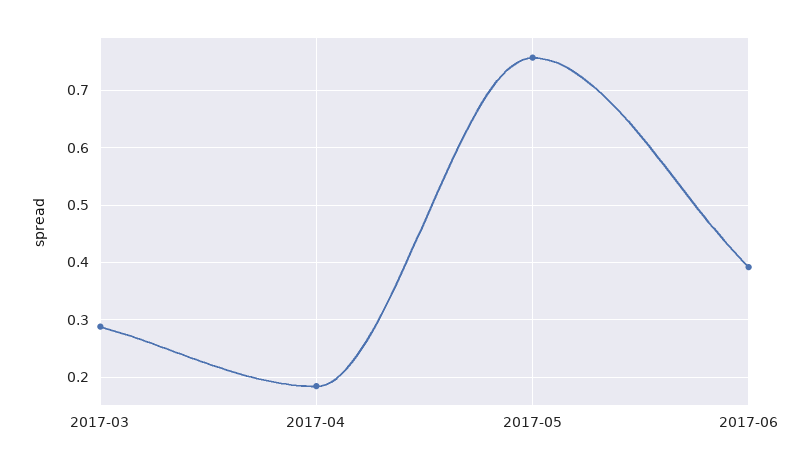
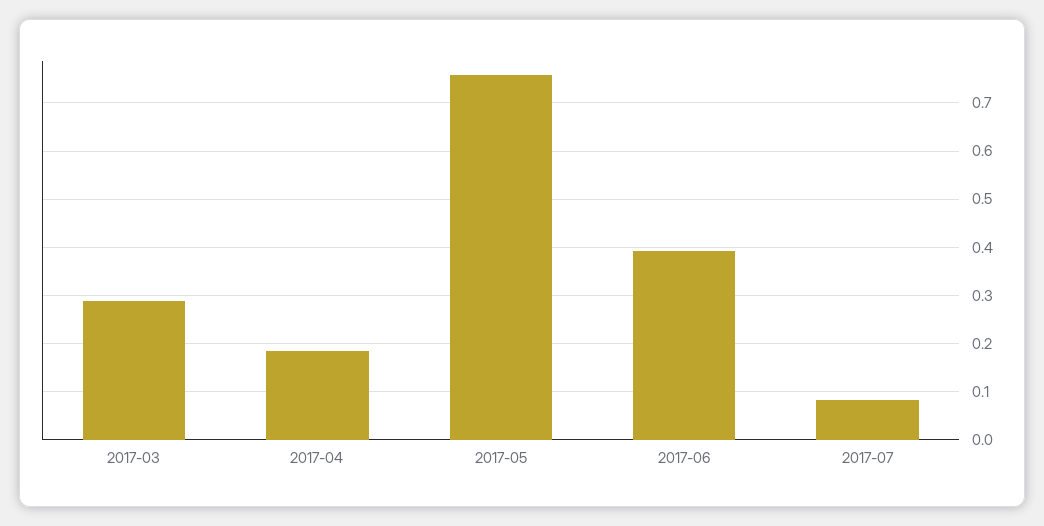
2017-07: none -> 0.08

